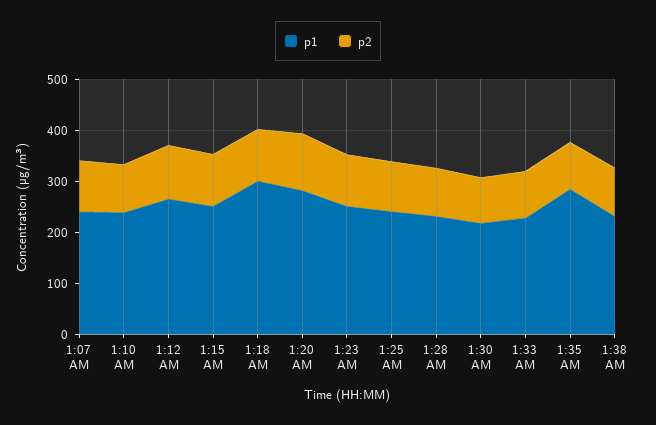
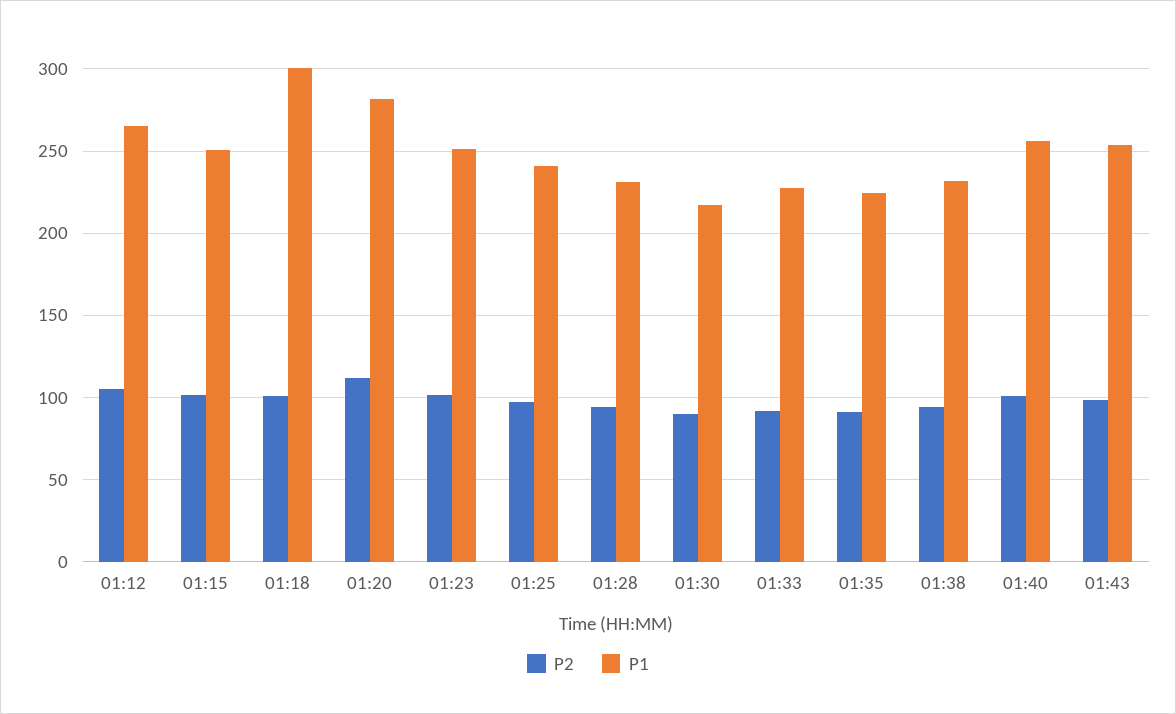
p1, 1:07 AM: 240 -> none
p2, 1:07 AM: 100 -> none
p1, 1:10 AM: 240 -> none
p2, 1:10 AM: 100 -> none
p1, 1:35 AM: 280 -> 225
p2, 01:40: none -> 100
p1, 01:40: none -> 255
p2, 01:43: none -> 100
p1, 01:43: none -> 255

